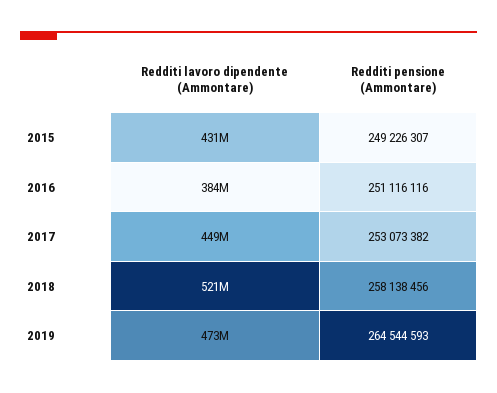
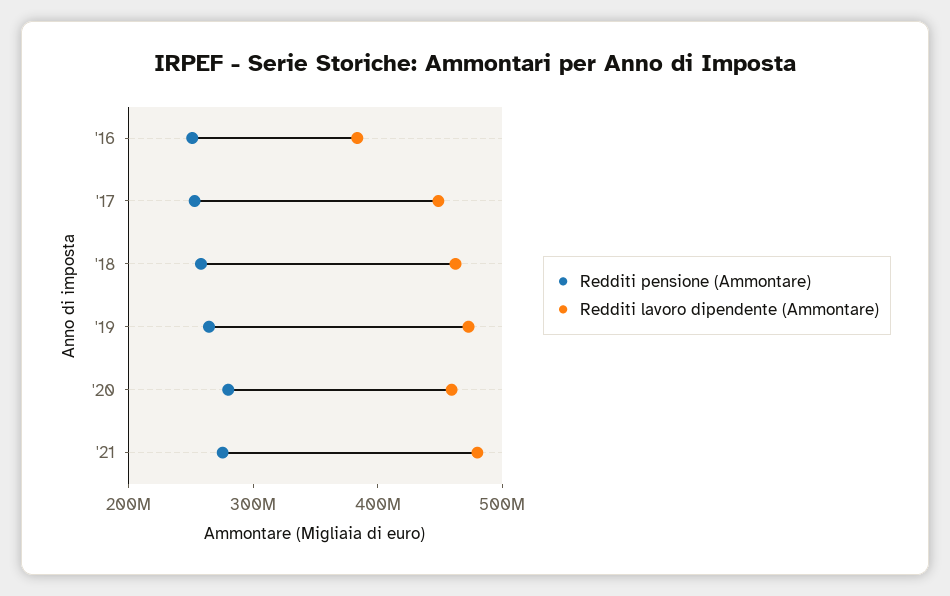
Redditi lavoro dipendente (Ammontare), 2015: 431000000 -> none
Redditi pensione (Ammontare), 2015: 249226307 -> none
Redditi lavoro dipendente (Ammontare), 2018: 521000000 -> 460000000
Redditi pensione (Ammontare), '20: none -> 280000000
Redditi lavoro dipendente (Ammontare), '20: none -> 460000000
Redditi pensione (Ammontare), '21: none -> 280000000
Redditi lavoro dipendente (Ammontare), '21: none -> 480000000

